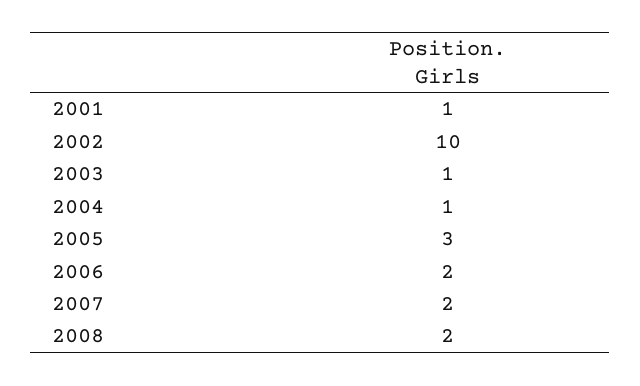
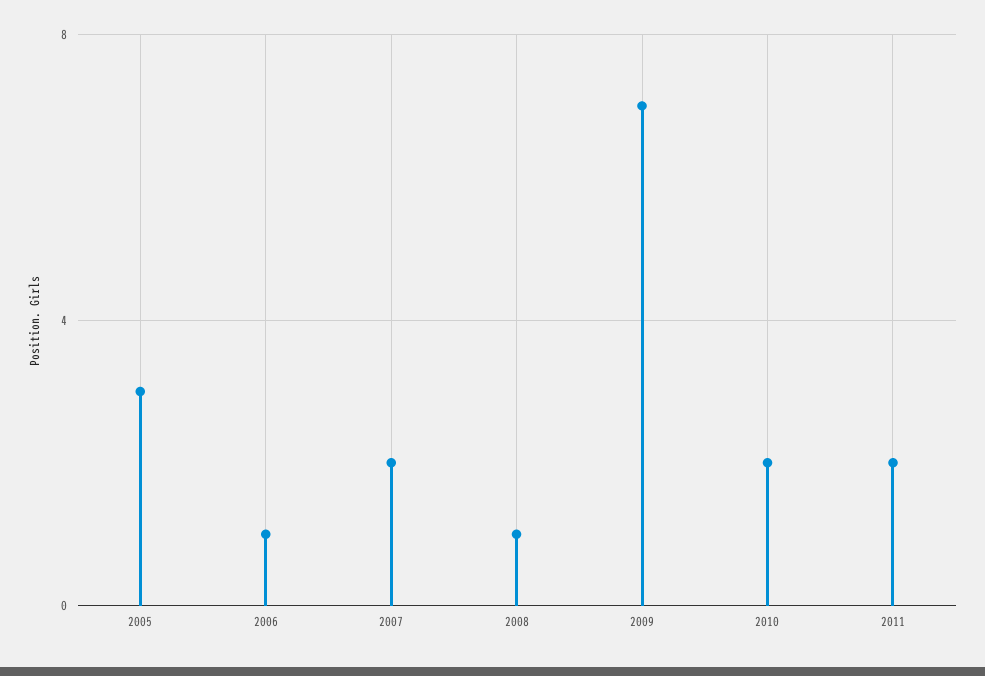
2001: 1 -> none
2002: 10 -> none
2003: 1 -> none
2004: 1 -> none
2006: 2 -> 1
2008: 2 -> 1
2009: none -> 7
2010: none -> 2
2011: none -> 2

